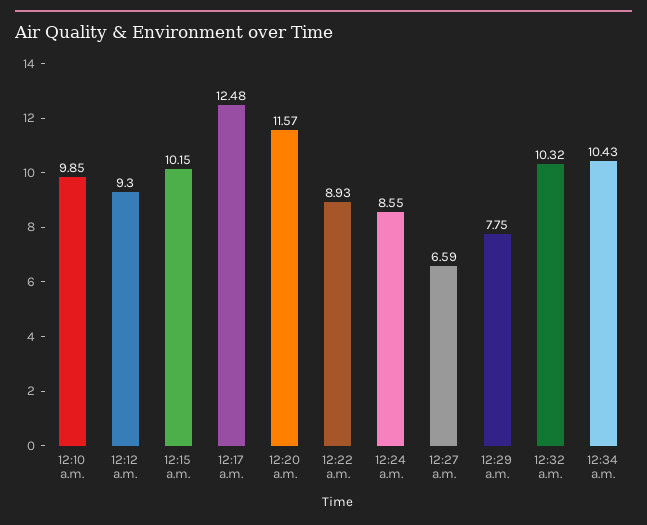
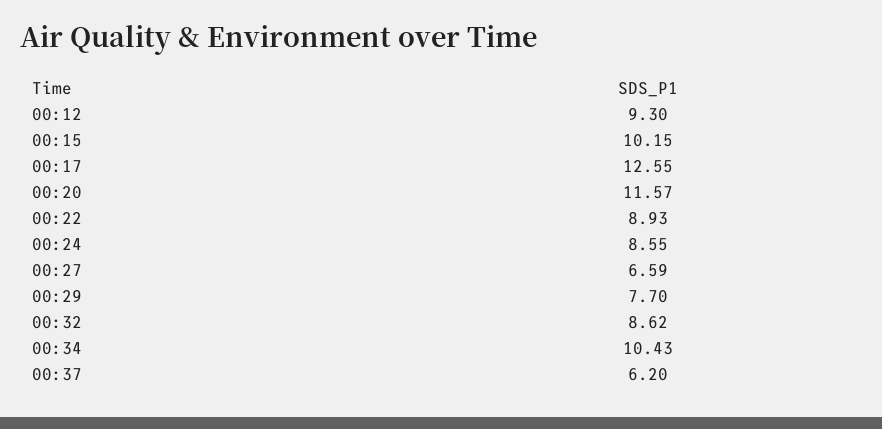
12:10 a.m.: 9.85 -> none
12:17 a.m.: 12.48 -> 12.55
12:29 a.m.: 7.75 -> 7.7
12:32 a.m.: 10.32 -> 8.62
00:37: none -> 6.2

